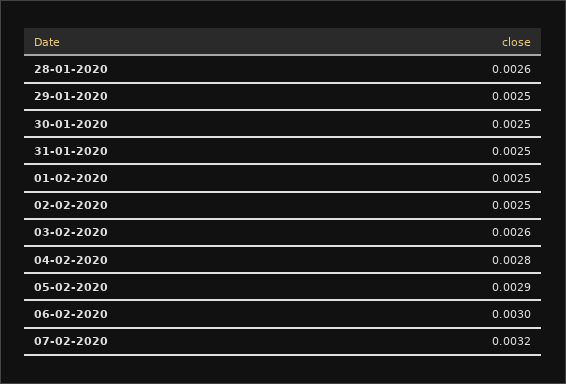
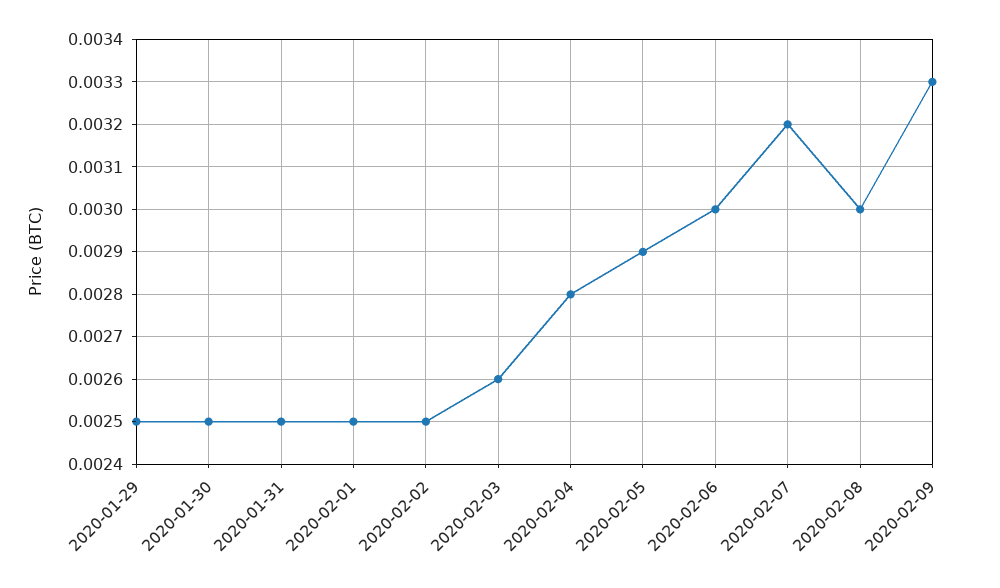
28-01-2020: 0.0026 -> none
2020-02-08: none -> 0.003
2020-02-09: none -> 0.0033

